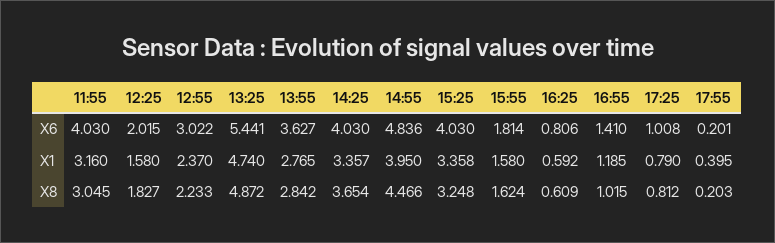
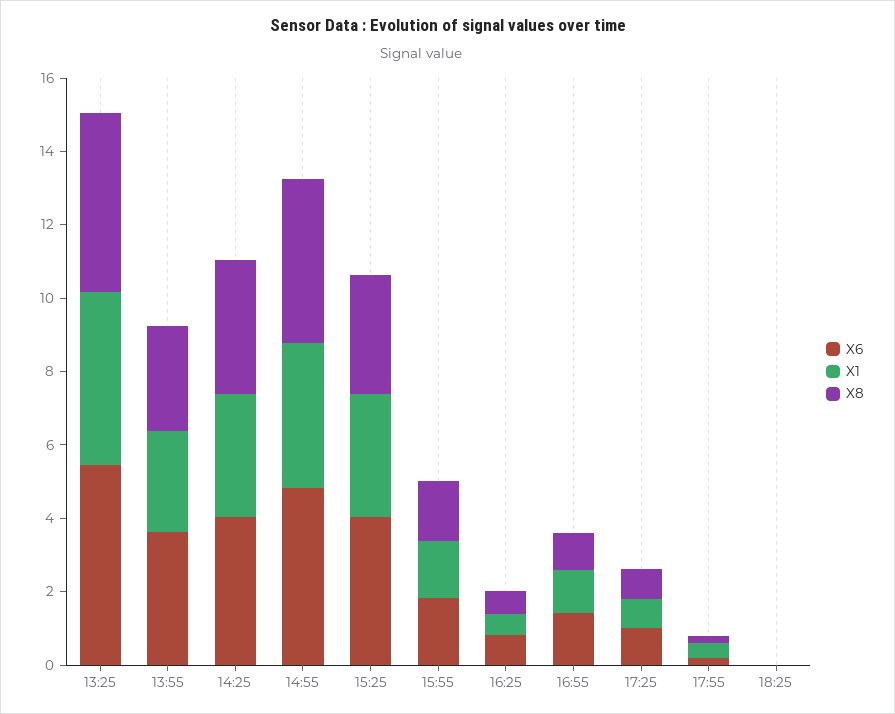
X6, 11:55: 4.03 -> none
X6, 12:25: 2.015 -> none
X6, 12:55: 3.022 -> none
X1, 11:55: 3.16 -> none
X1, 12:25: 1.58 -> none
X1, 12:55: 2.37 -> none
X8, 11:55: 3.045 -> none
X8, 12:25: 1.827 -> none
X8, 12:55: 2.233 -> none
X6, 18:25: none -> 0
X1, 18:25: none -> 0
X8, 18:25: none -> 0

